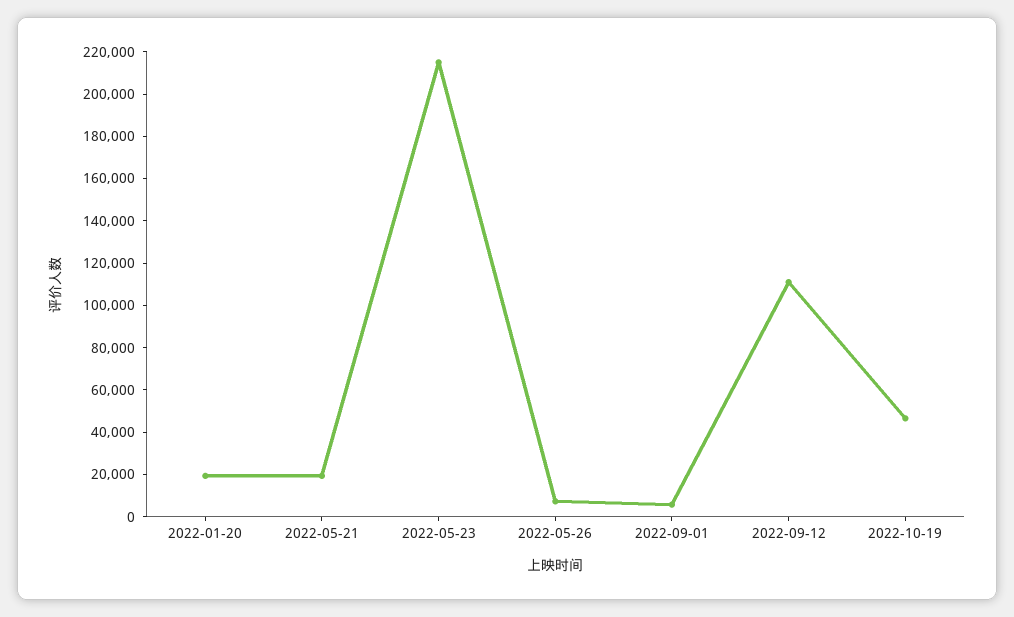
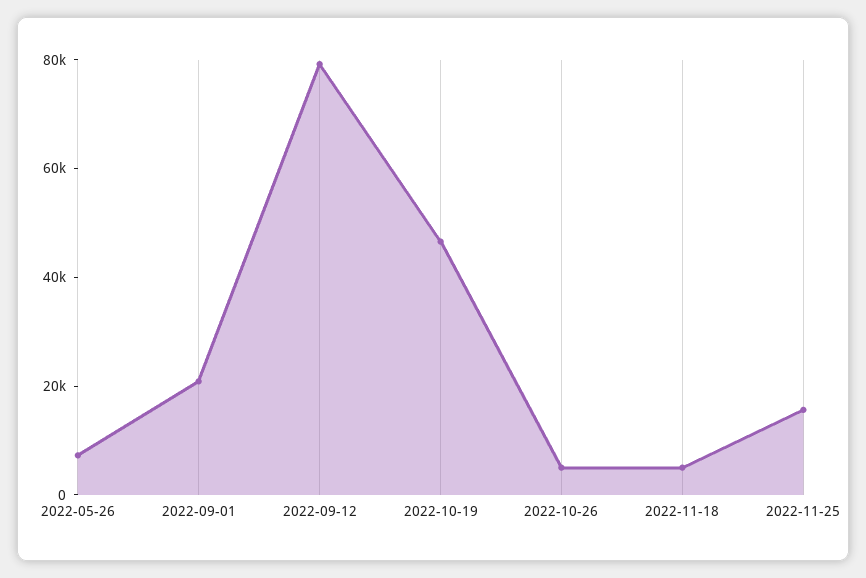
2022-01-20: 20000 -> none
2022-05-21: 20000 -> none
2022-05-23: 215000 -> none
2022-09-01: 5000 -> 20000
2022-09-12: 110000 -> 80000
2022-10-26: none -> 5000
2022-11-18: none -> 5000
2022-11-25: none -> 15000

